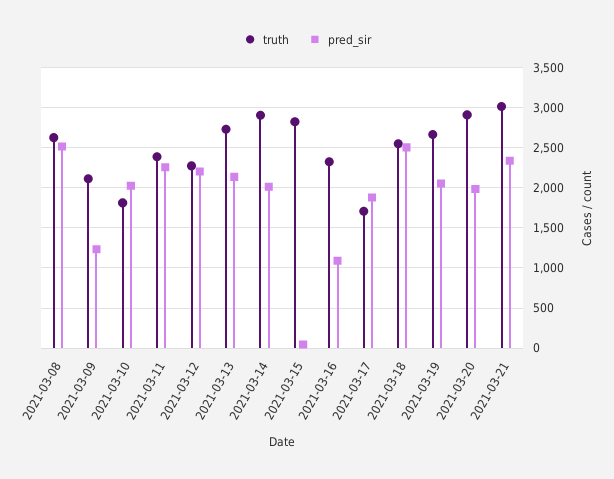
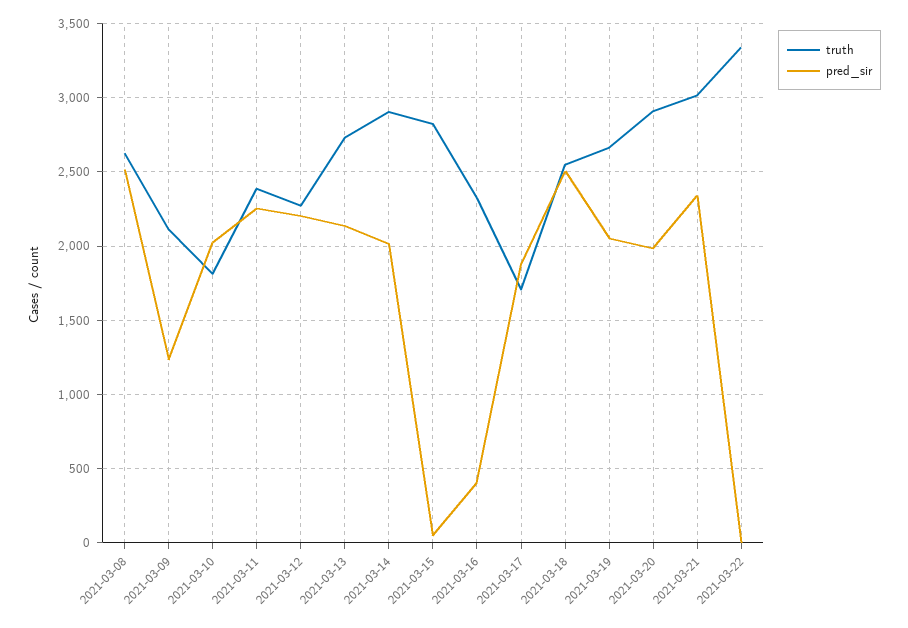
pred_sir, 2021-03-16: 1100 -> 400
truth, 2021-03-22: none -> 3350
pred_sir, 2021-03-22: none -> 0

